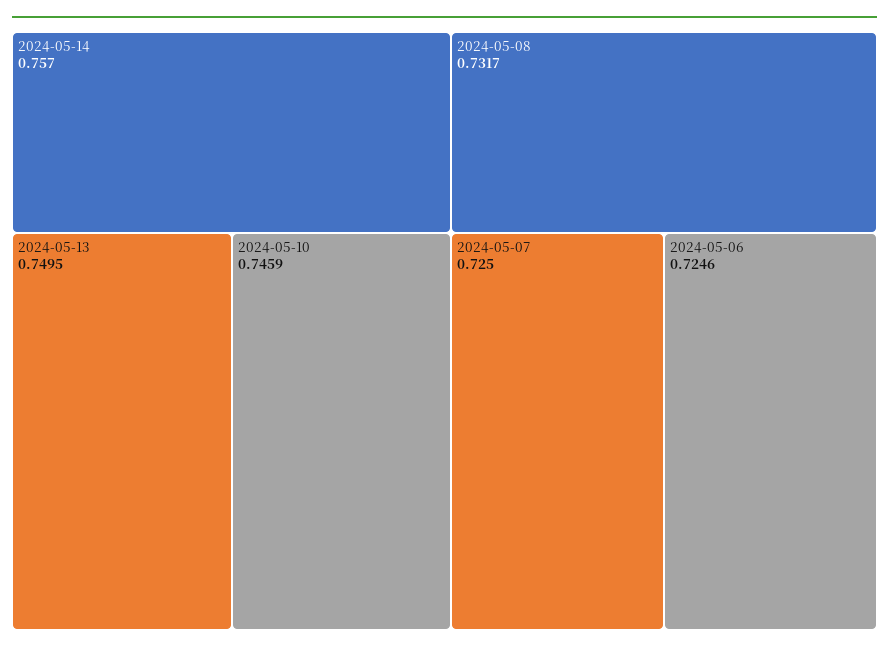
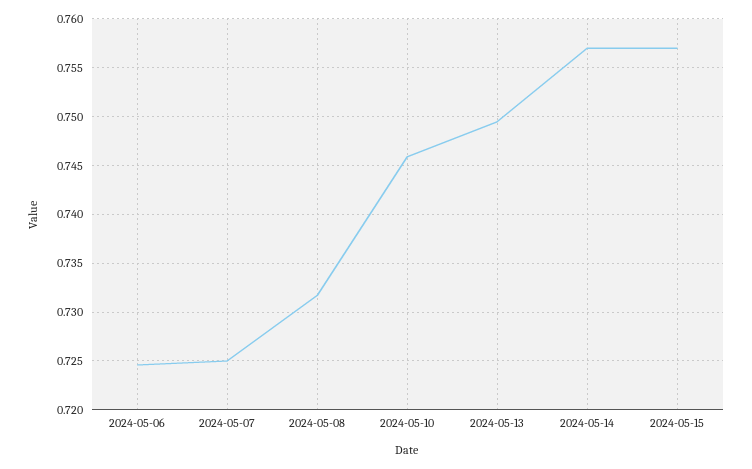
2024-05-15: none -> 0.757

